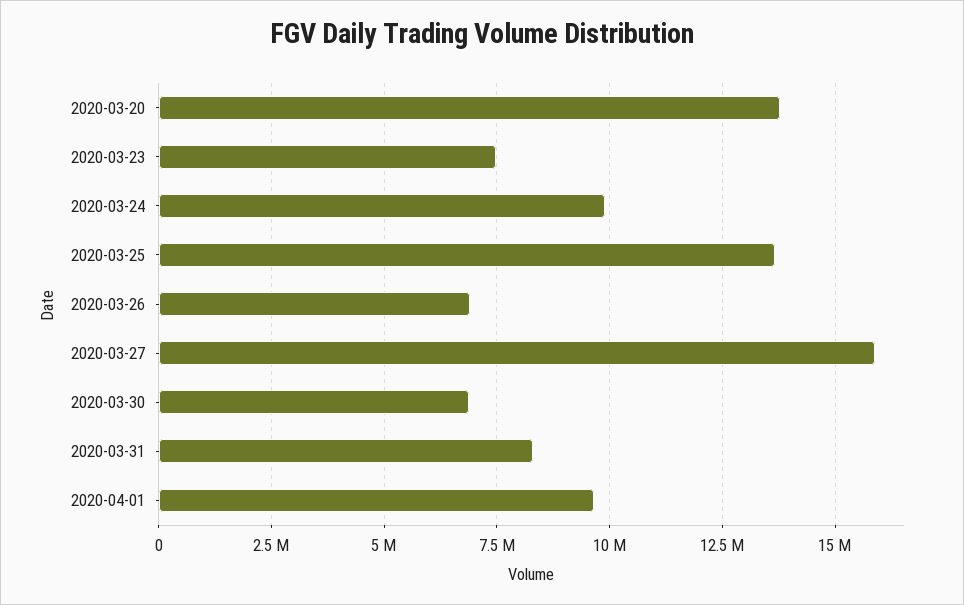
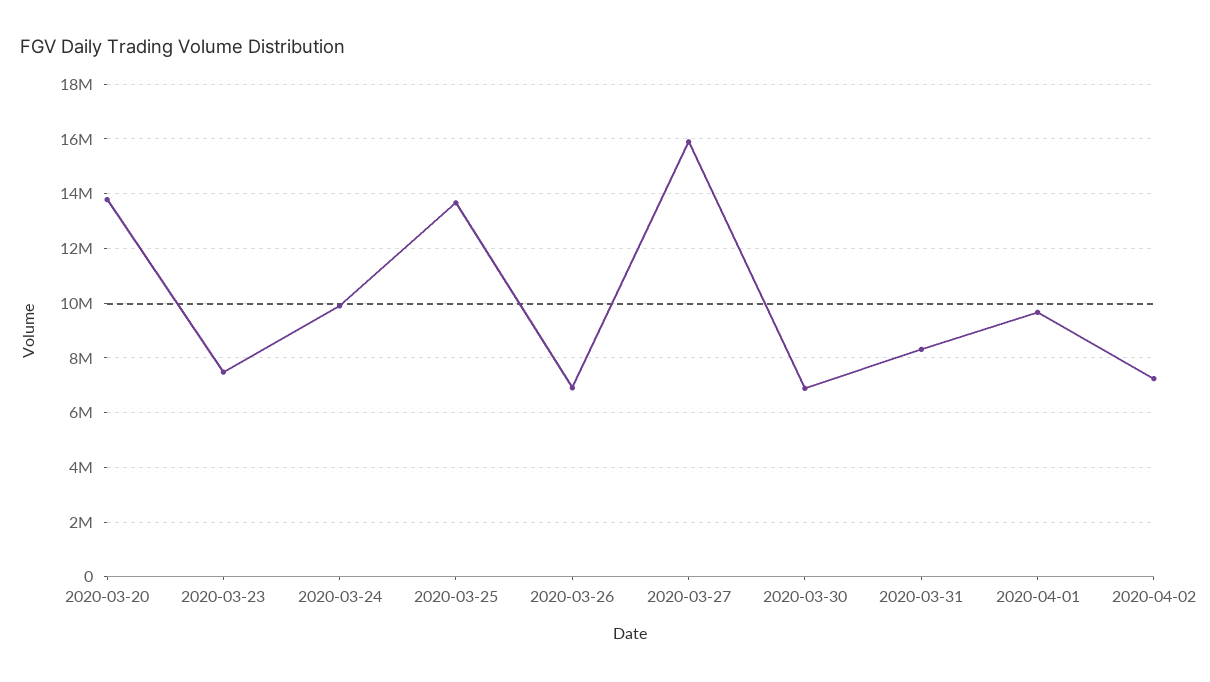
2020-04-02: none -> 7250000

